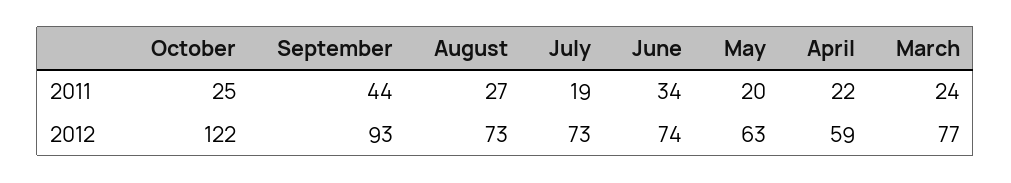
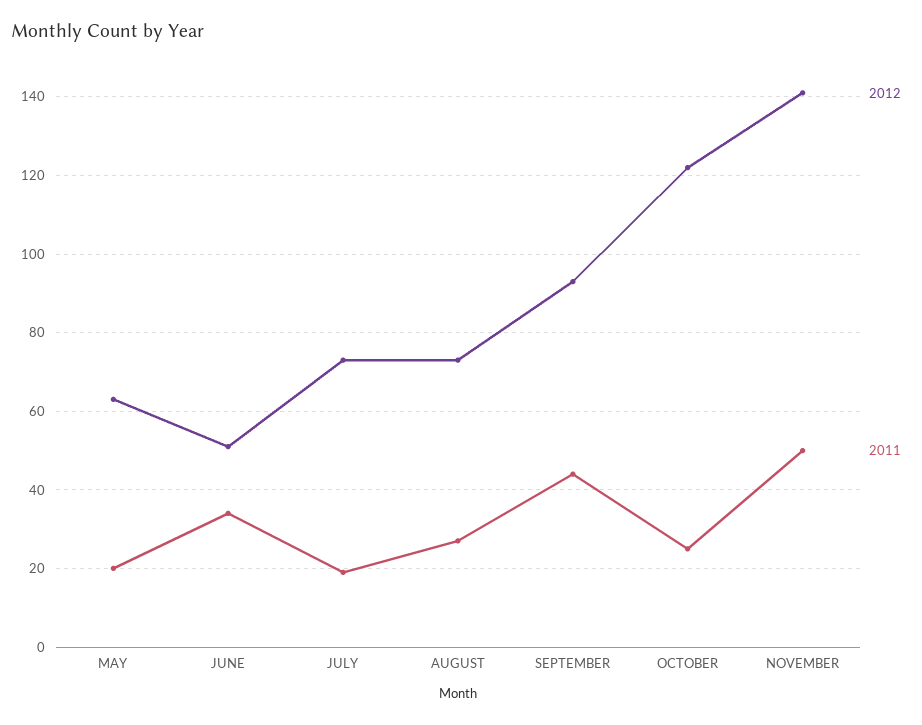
2011, April: 22 -> none
2011, March: 24 -> none
2012, June: 74 -> 50
2012, April: 59 -> none
2012, March: 77 -> none
2012, NOVEMBER: none -> 140
2011, NOVEMBER: none -> 50

